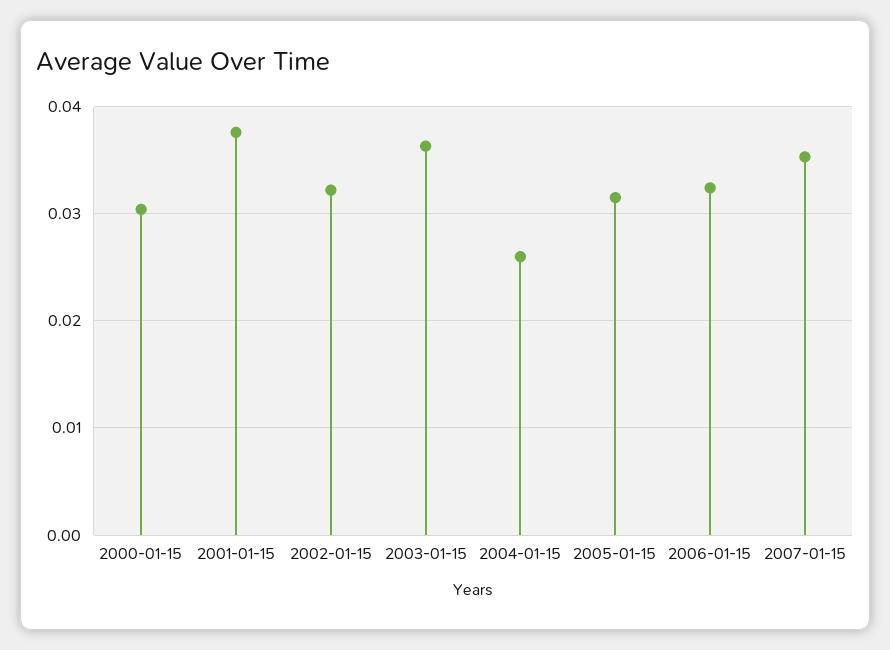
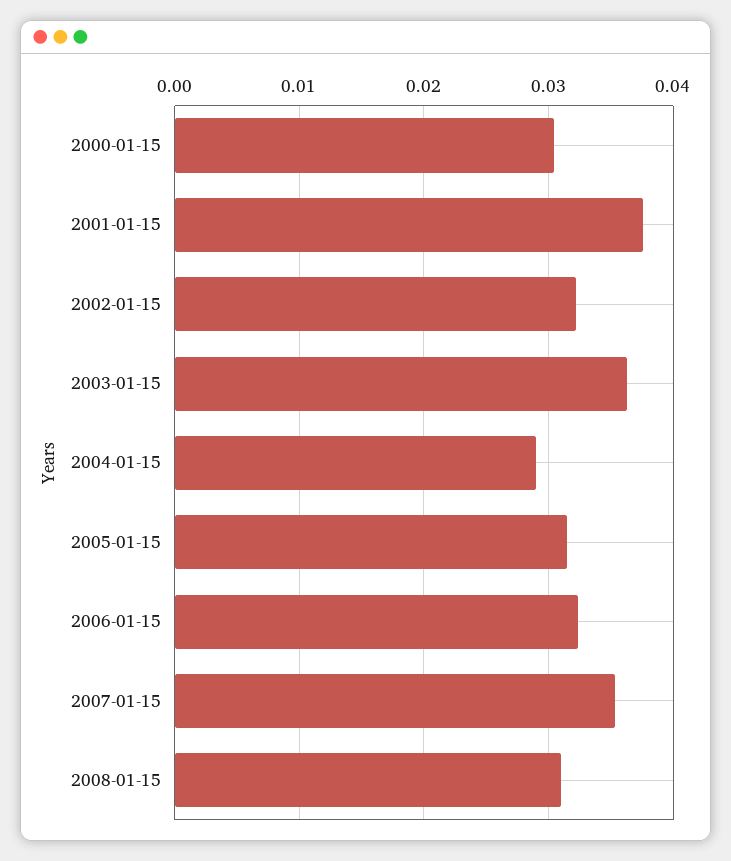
2004-01-15: 0.026 -> 0.029
2008-01-15: none -> 0.031

